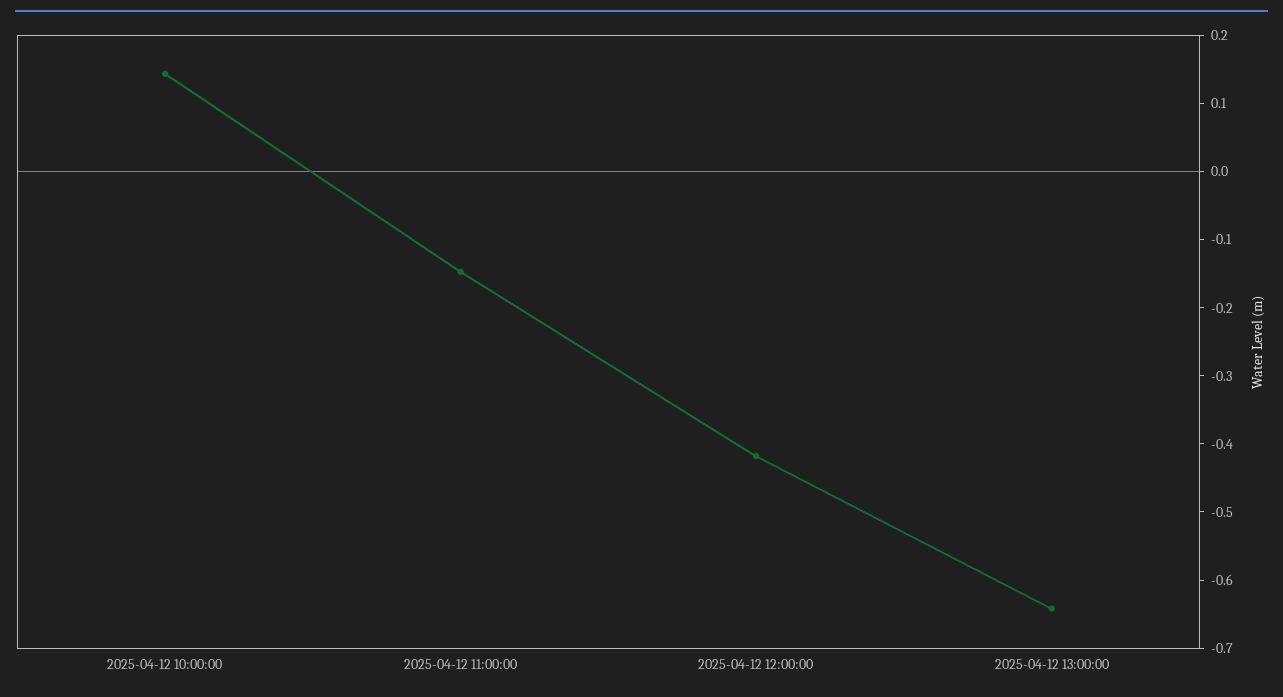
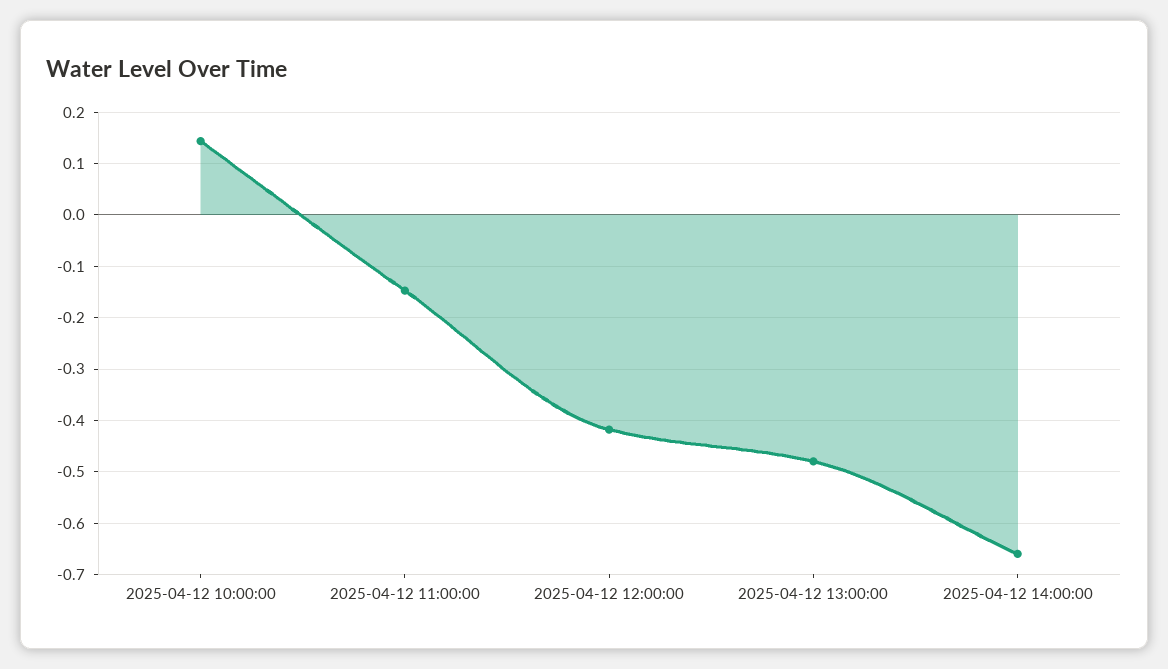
2025-04-12 13:00:00: -0.64 -> -0.48
2025-04-12 14:00:00: none -> -0.66

